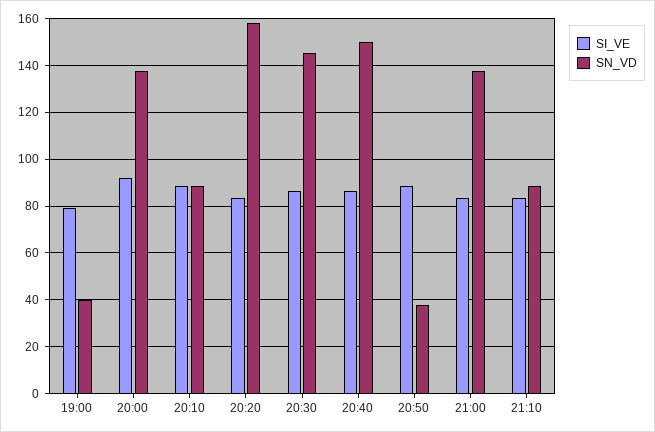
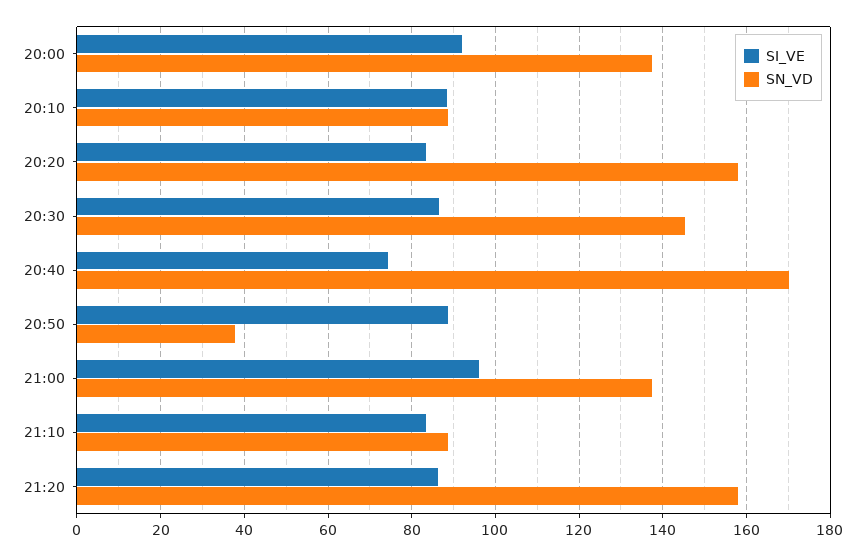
SI_VE, 19:00: 80 -> none
SN_VD, 19:00: 40 -> none
SI_VE, 20:40: 85 -> 74
SN_VD, 20:40: 150 -> 170
SI_VE, 21:00: 85 -> 96
SI_VE, 21:20: none -> 86
SN_VD, 21:20: none -> 158

